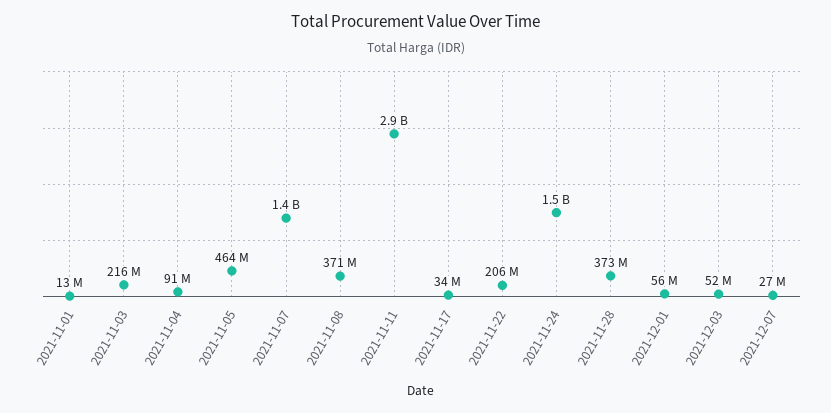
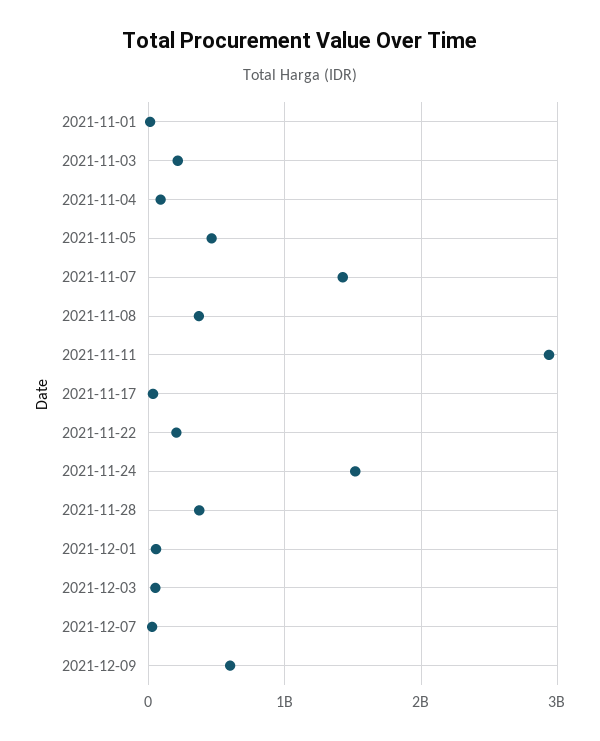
2021-12-09: none -> 600000000

